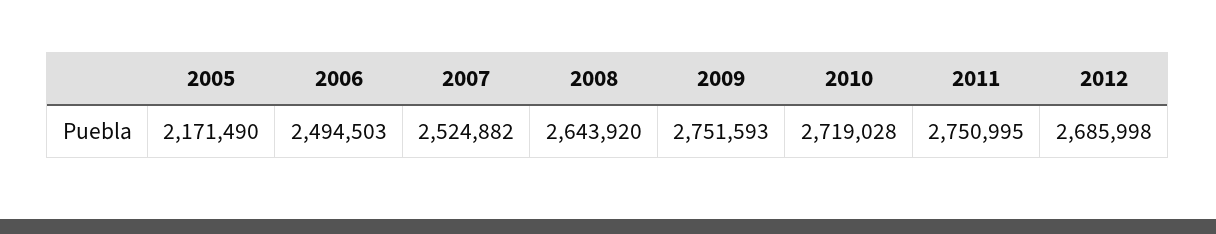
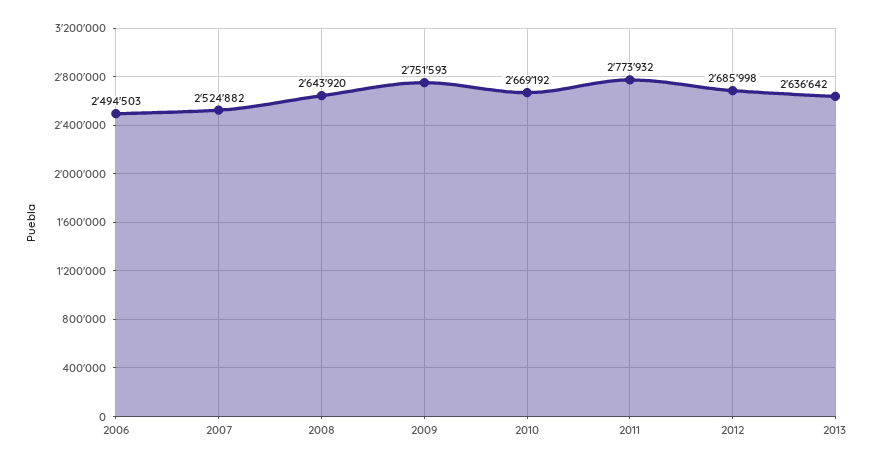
2005: 2171490 -> none
2010: 2719028 -> 2669192
2011: 2750995 -> 2773932
2013: none -> 2636642

